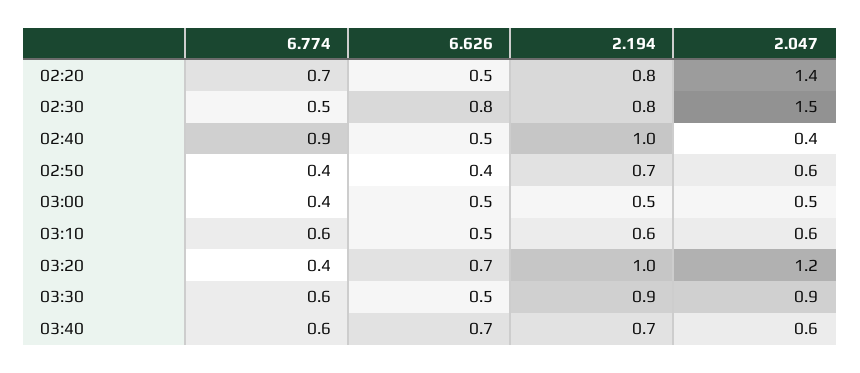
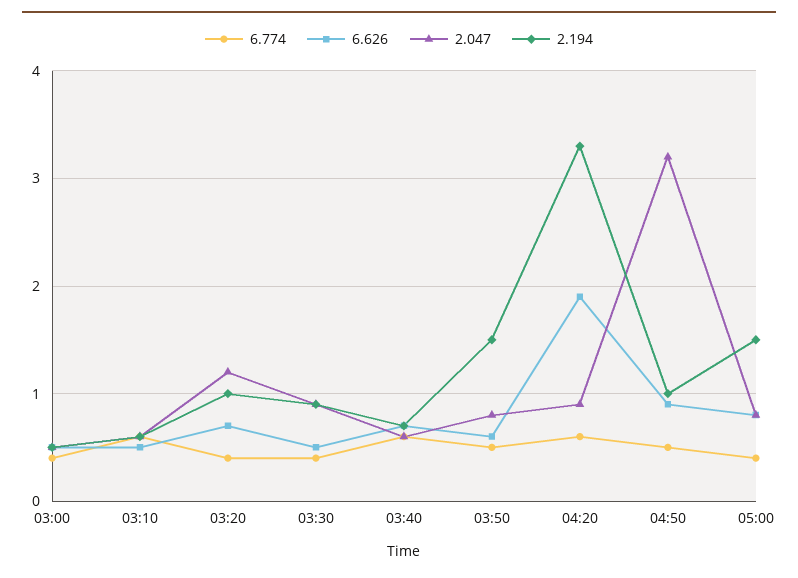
6.774, 02:20: 0.7 -> none
6.626, 02:20: 0.5 -> none
2.194, 02:20: 0.8 -> none
2.047, 02:20: 1.4 -> none
6.774, 02:30: 0.5 -> none
6.626, 02:30: 0.8 -> none
2.194, 02:30: 0.8 -> none
2.047, 02:30: 1.5 -> none
6.774, 02:40: 0.9 -> none
6.626, 02:40: 0.5 -> none
2.194, 02:40: 1 -> none
2.047, 02:40: 0.4 -> none
6.774, 02:50: 0.4 -> none
6.626, 02:50: 0.4 -> none
2.194, 02:50: 0.7 -> none
2.047, 02:50: 0.6 -> none
6.774, 03:30: 0.6 -> 0.4
6.774, 03:50: none -> 0.5
6.626, 03:50: none -> 0.6
2.047, 03:50: none -> 0.8
2.194, 03:50: none -> 1.5
6.774, 04:20: none -> 0.6
6.626, 04:20: none -> 1.9
2.047, 04:20: none -> 0.9
2.194, 04:20: none -> 3.3
6.774, 04:50: none -> 0.5
6.626, 04:50: none -> 0.9
2.047, 04:50: none -> 3.2
2.194, 04:50: none -> 1
6.774, 05:00: none -> 0.4
6.626, 05:00: none -> 0.8
2.047, 05:00: none -> 0.8
2.194, 05:00: none -> 1.5

